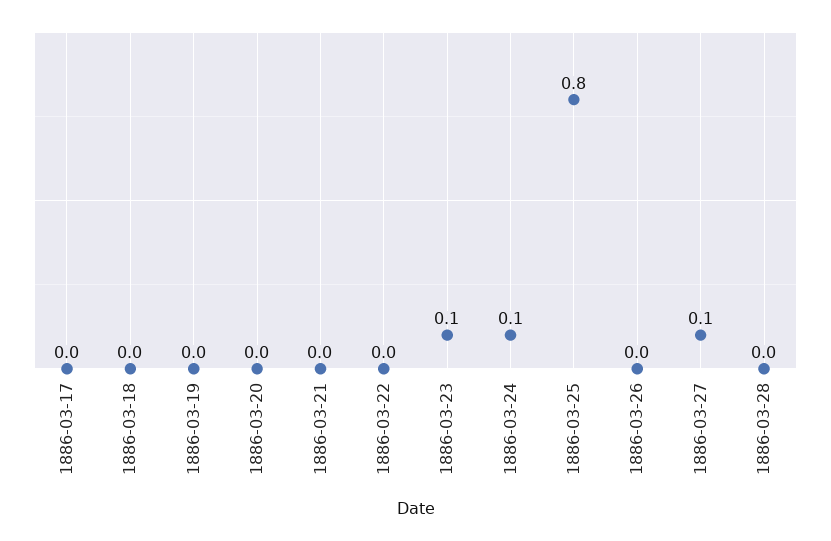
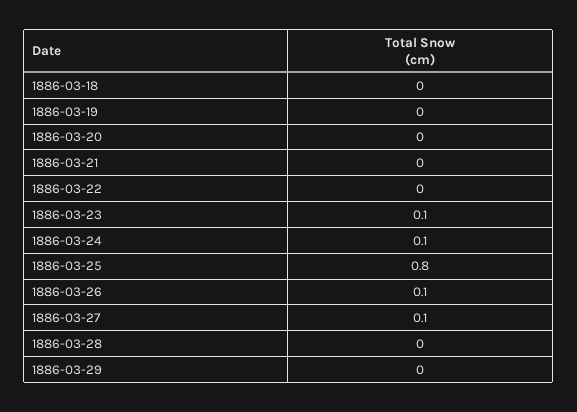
1886-03-17: 0 -> none
1886-03-26: 0 -> 0.1
1886-03-29: none -> 0

